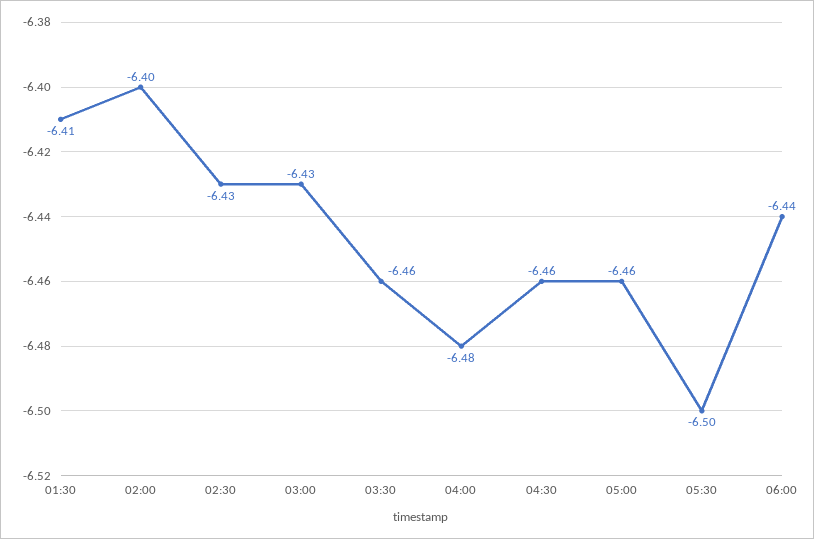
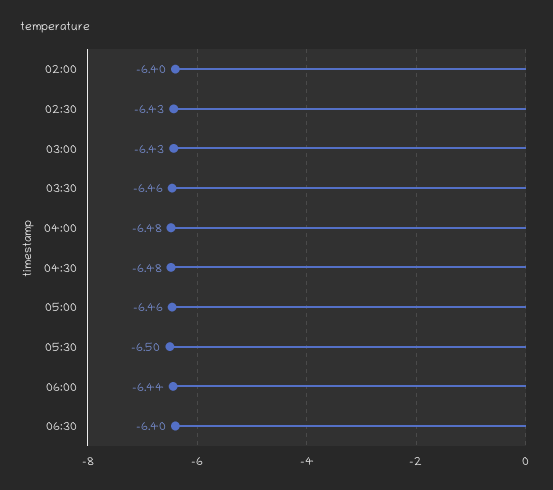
01:30: -6.41 -> none
04:30: -6.46 -> -6.48
06:30: none -> -6.4

